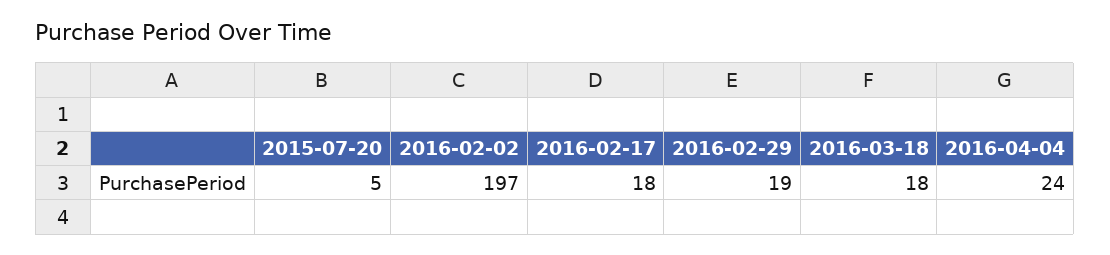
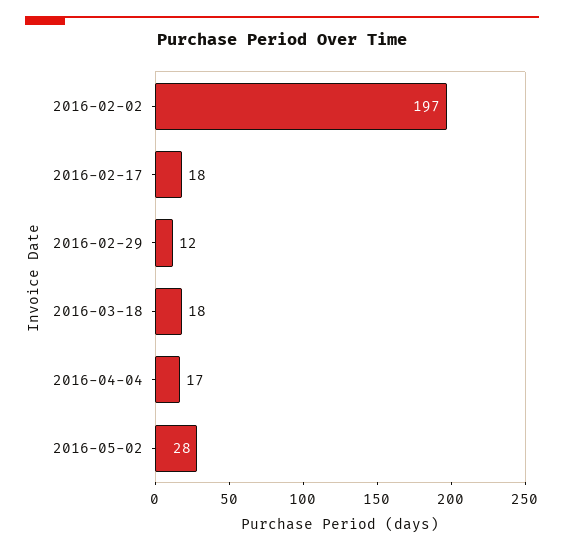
2015-07-20: 5 -> none
2016-02-29: 19 -> 12
2016-04-04: 24 -> 17
2016-05-02: none -> 28

